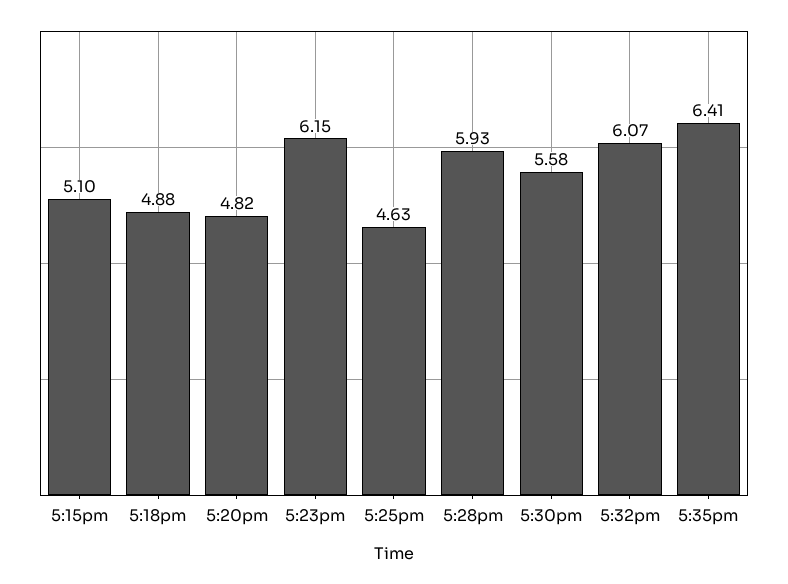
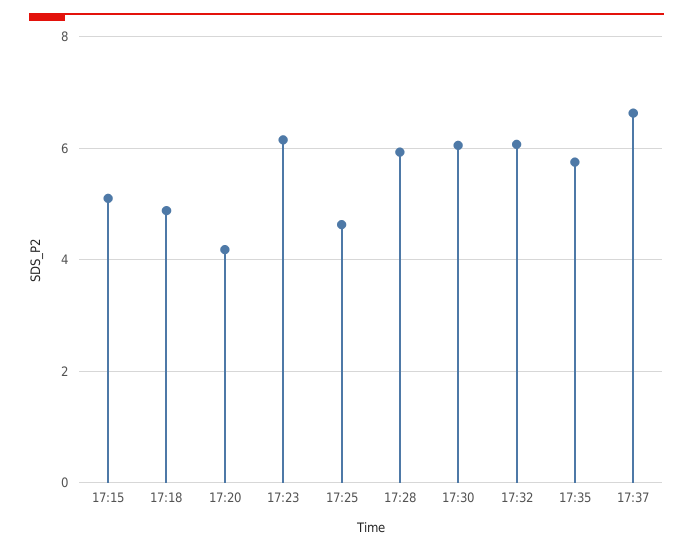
5:20pm: 4.82 -> 4.2
5:30pm: 5.58 -> 6
5:35pm: 6.41 -> 5.8
17:37: none -> 6.6

